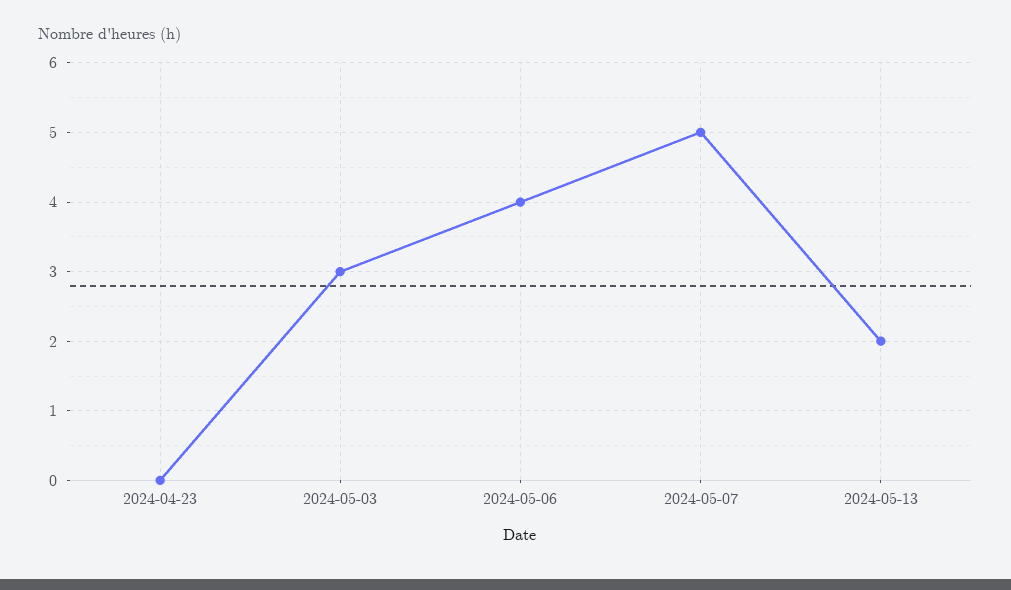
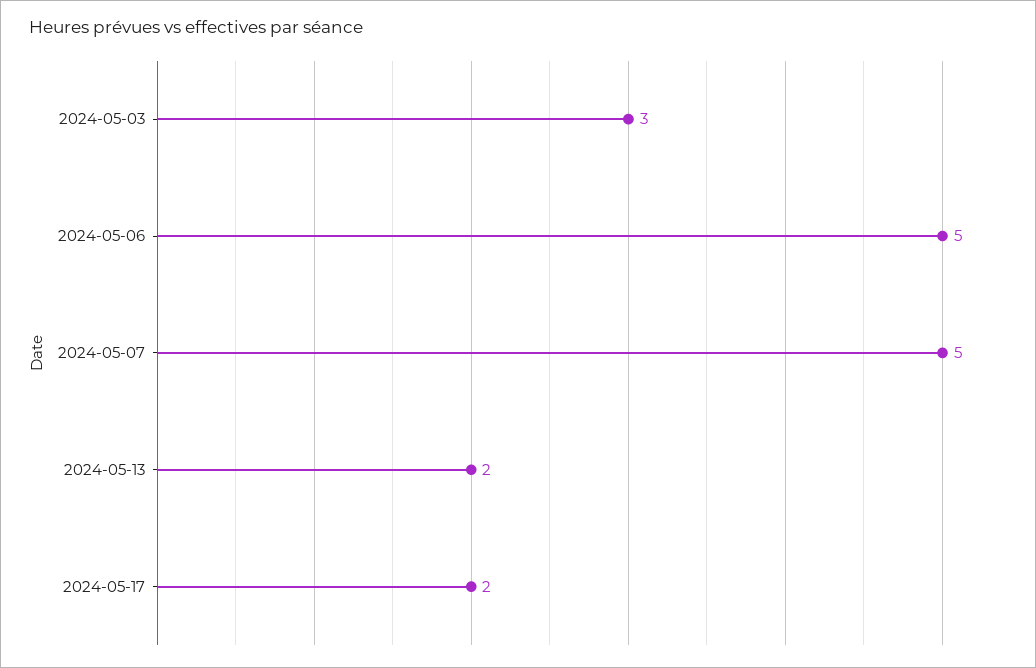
2024-04-23: 0 -> none
2024-05-06: 4 -> 5
2024-05-17: none -> 2

